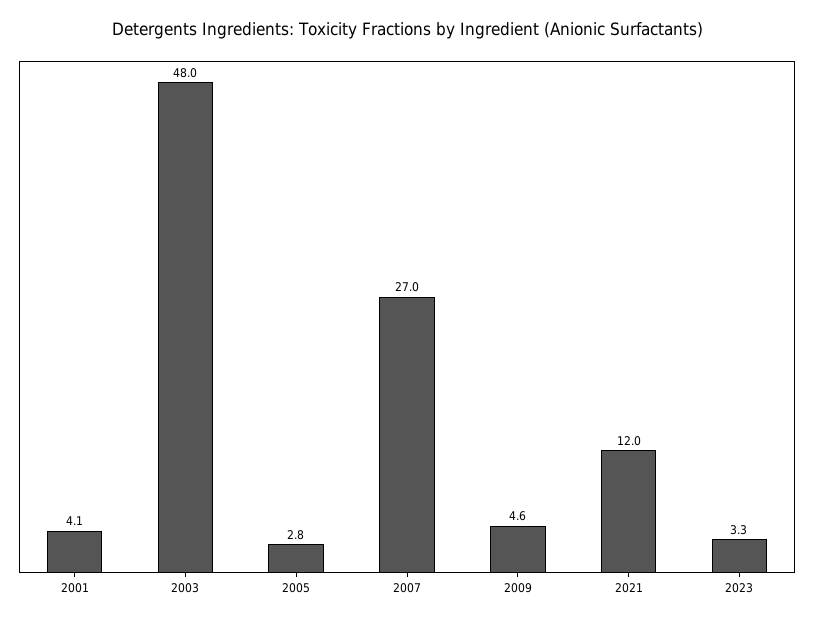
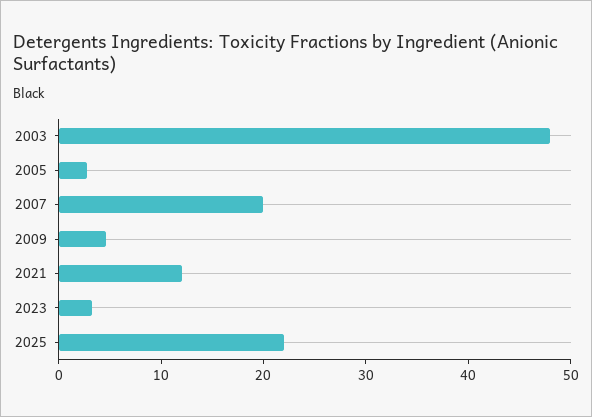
2001: 4.1 -> none
2007: 27 -> 20
2025: none -> 22

